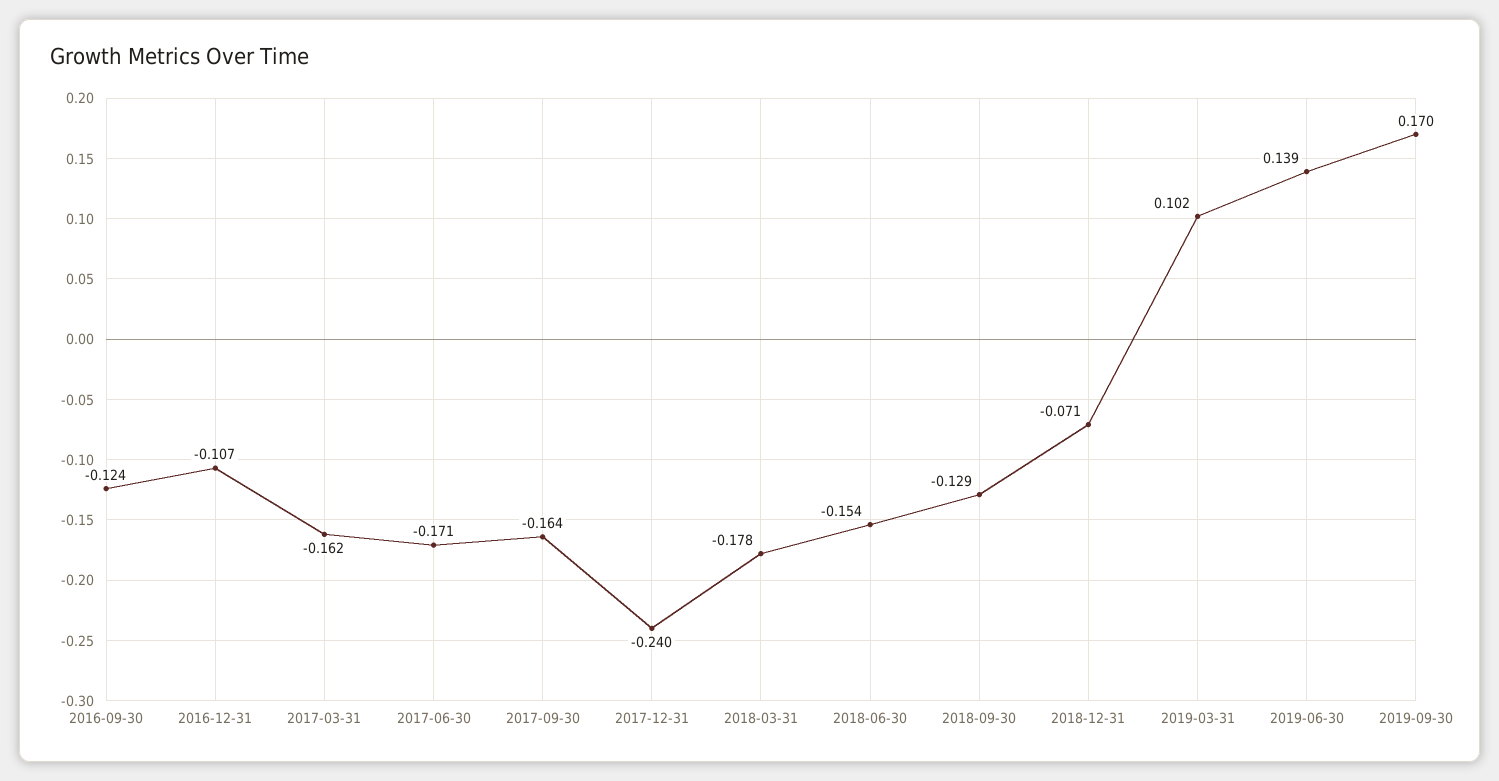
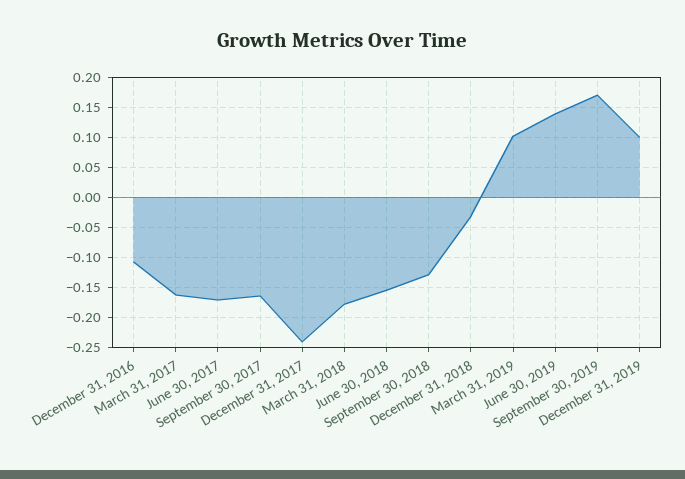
2016-09-30: -0.124 -> none
2018-12-31: -0.071 -> -0.03
December 31, 2019: none -> 0.1

